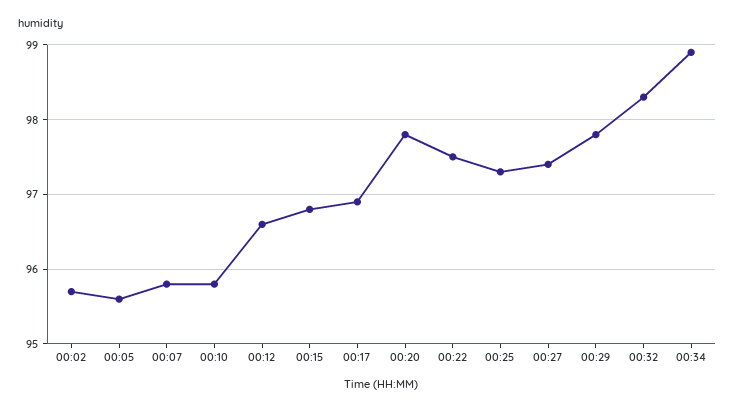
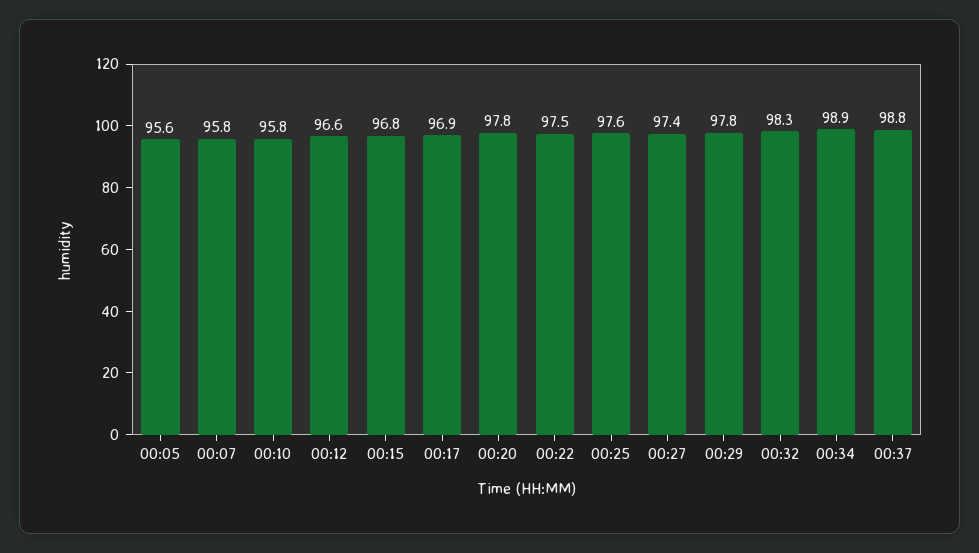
00:02: 95.7 -> none
00:25: 97.3 -> 97.6
00:37: none -> 98.8

